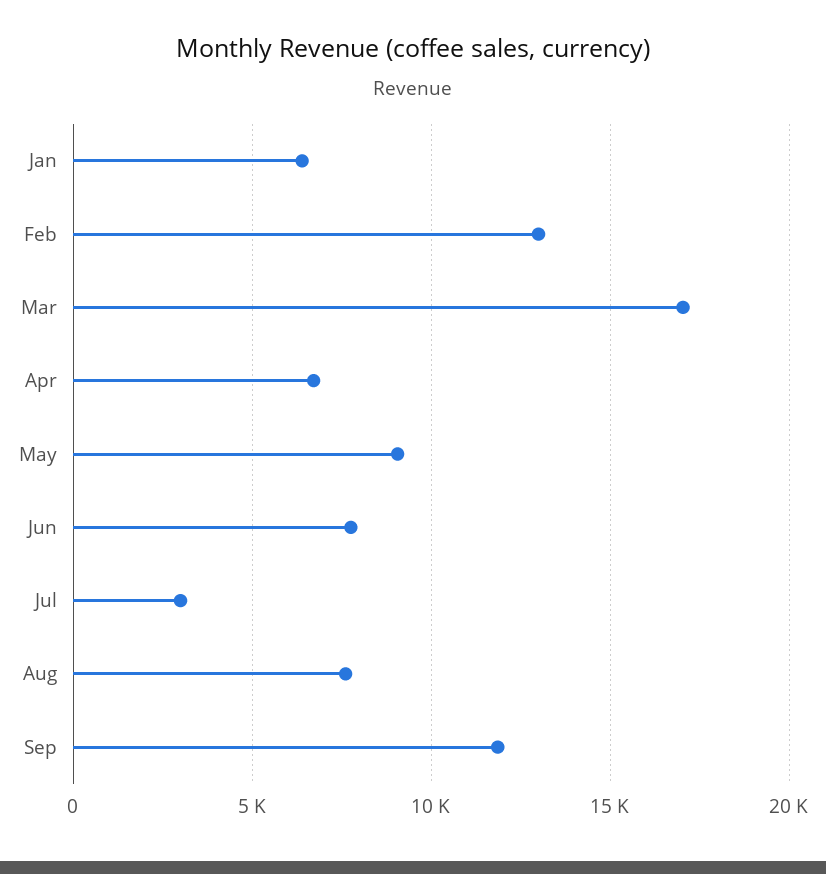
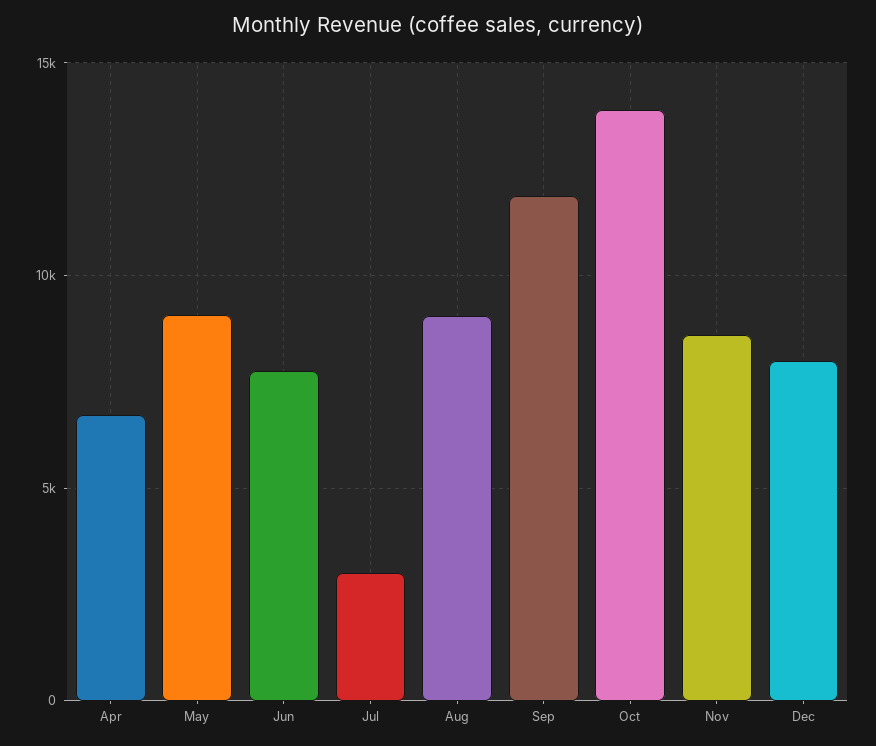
Jan: 6500 -> none
Feb: 13000 -> none
Mar: 17000 -> none
Aug: 7500 -> 9000
Oct: none -> 14000
Nov: none -> 8500
Dec: none -> 8000

